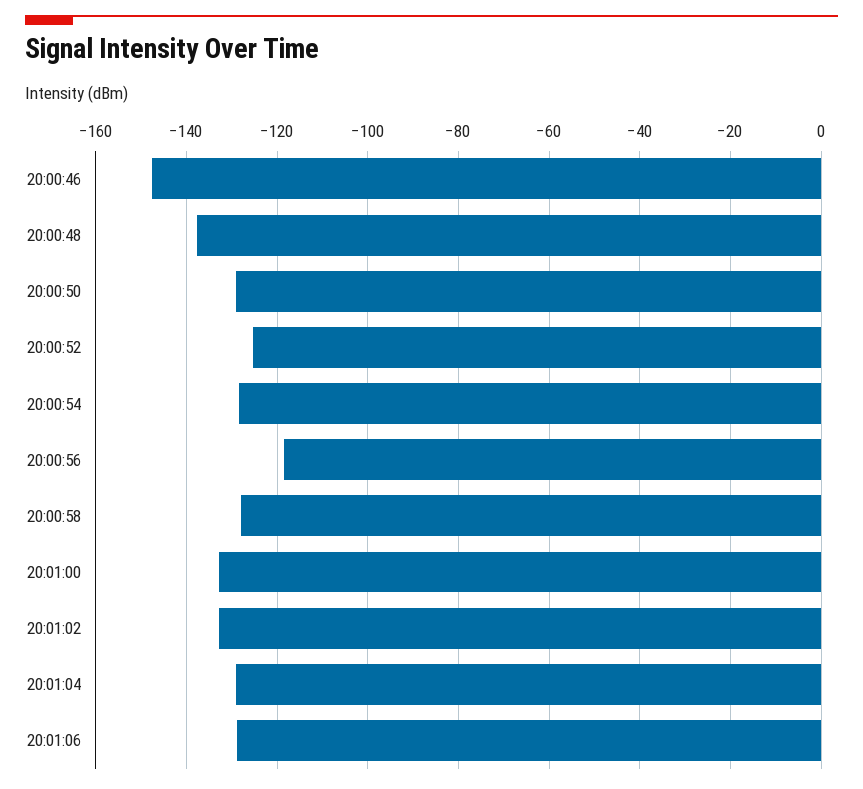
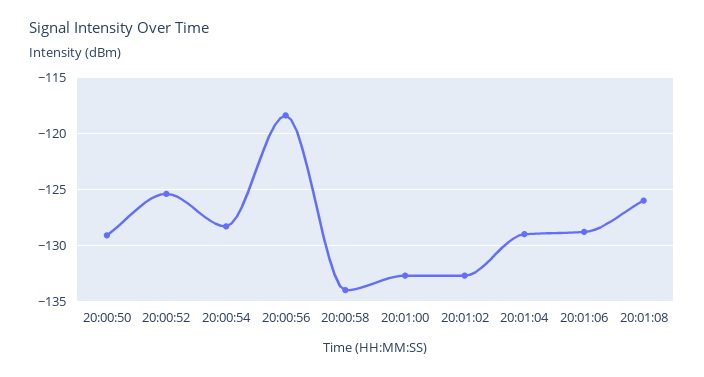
20:00:46: -148 -> none
20:00:48: -138 -> none
20:00:58: -128 -> -134
20:01:08: none -> -126

